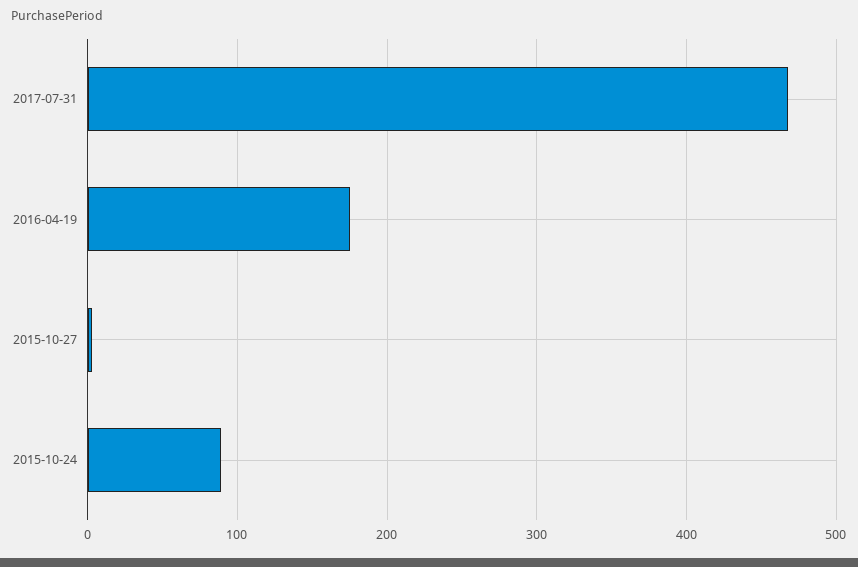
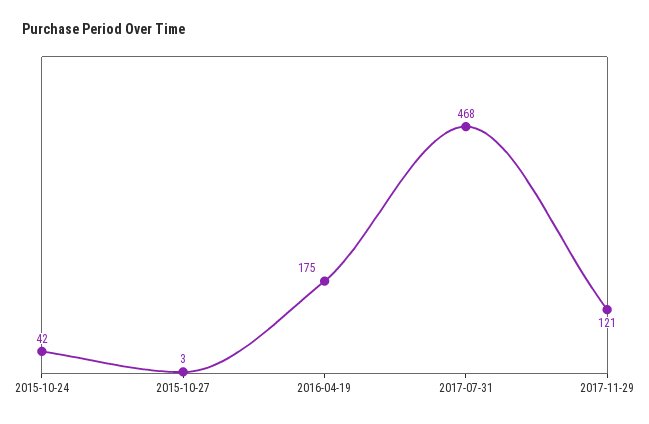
2015-10-24: 90 -> 42
2017-11-29: none -> 121

